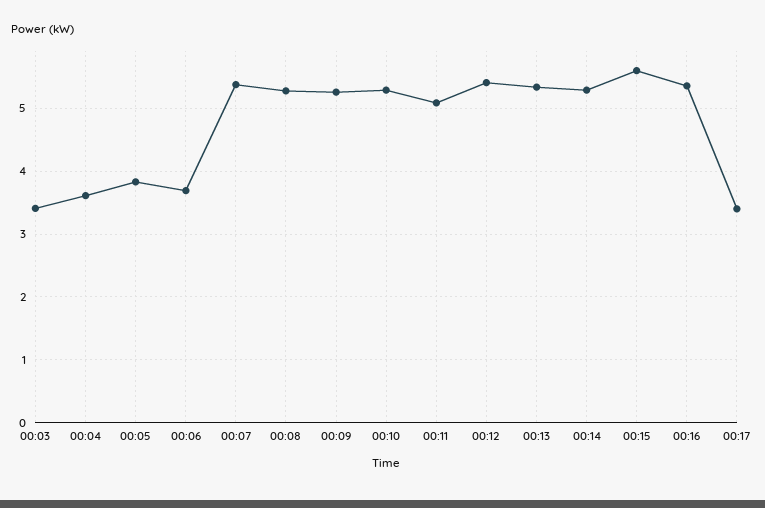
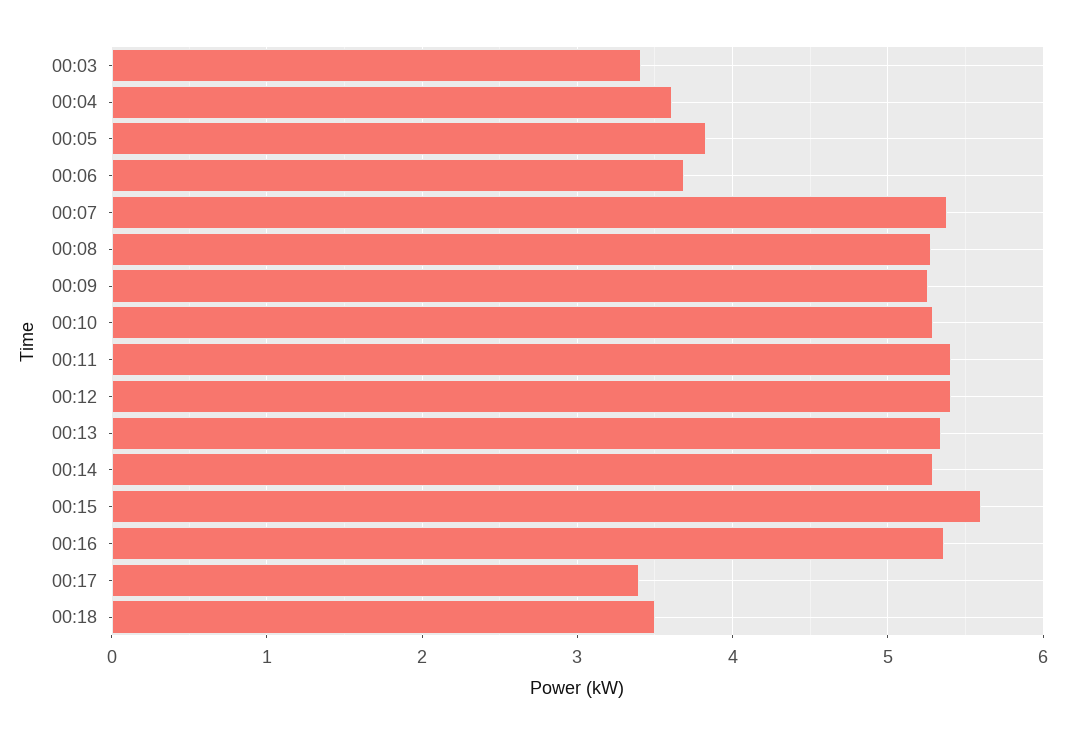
00:11: 5.1 -> 5.4
00:18: none -> 3.5

